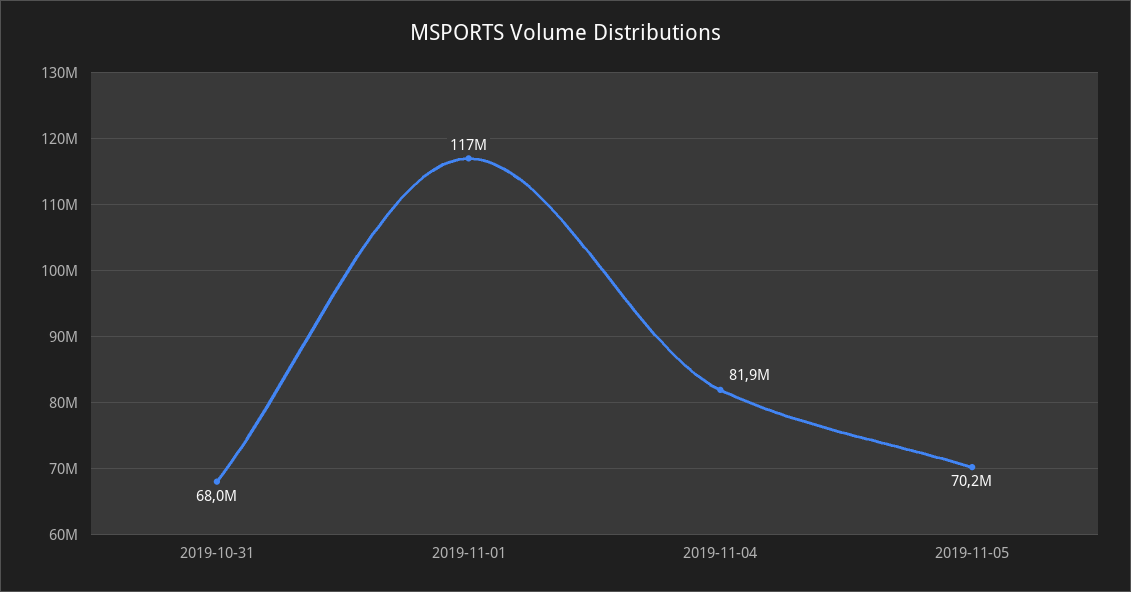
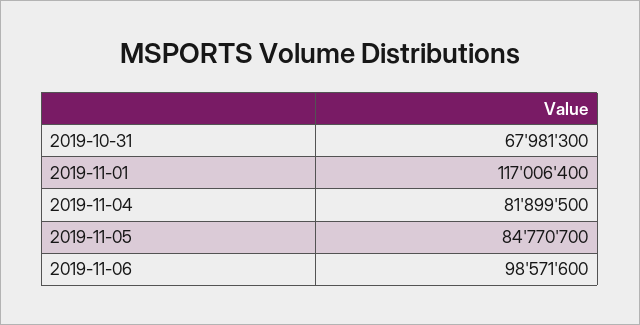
2019-11-05: 70200000 -> 84770700
2019-11-06: none -> 98571600

